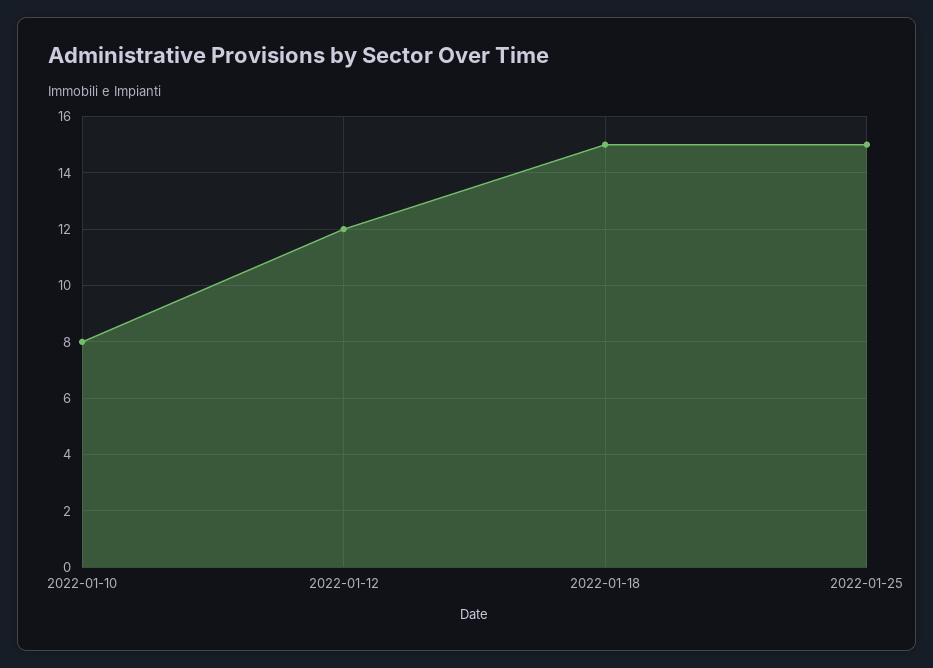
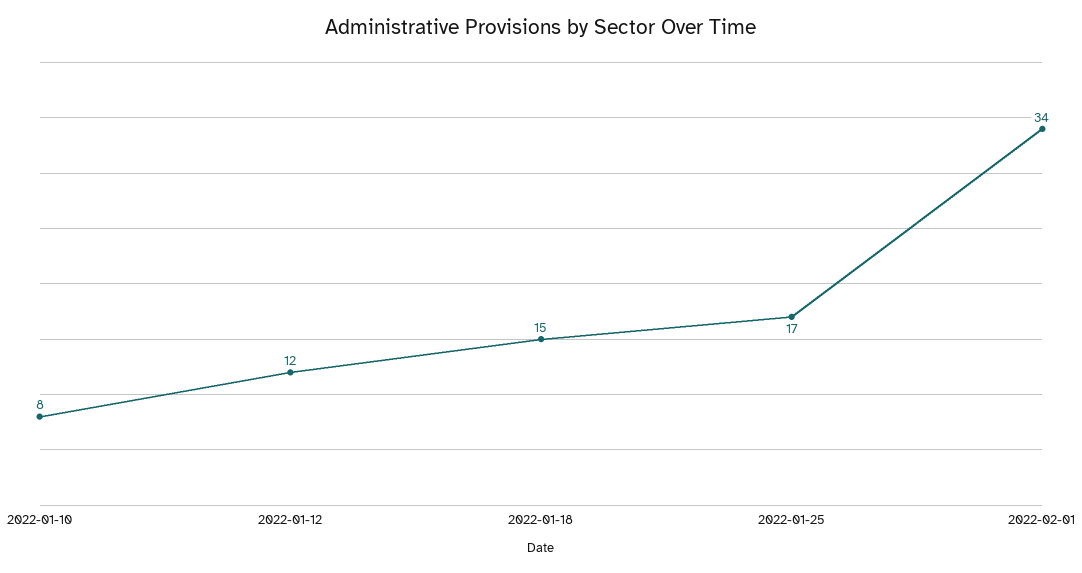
2022-01-25: 15 -> 17
2022-02-01: none -> 34

